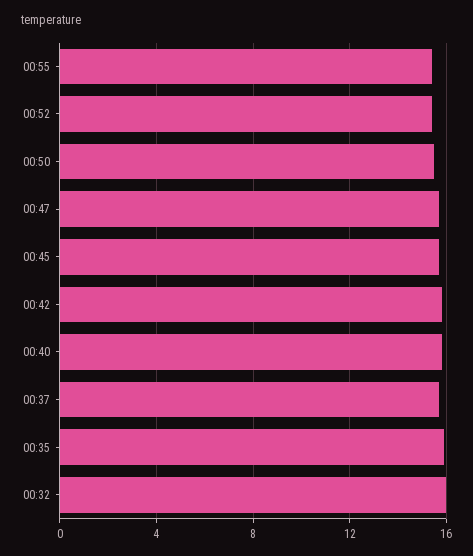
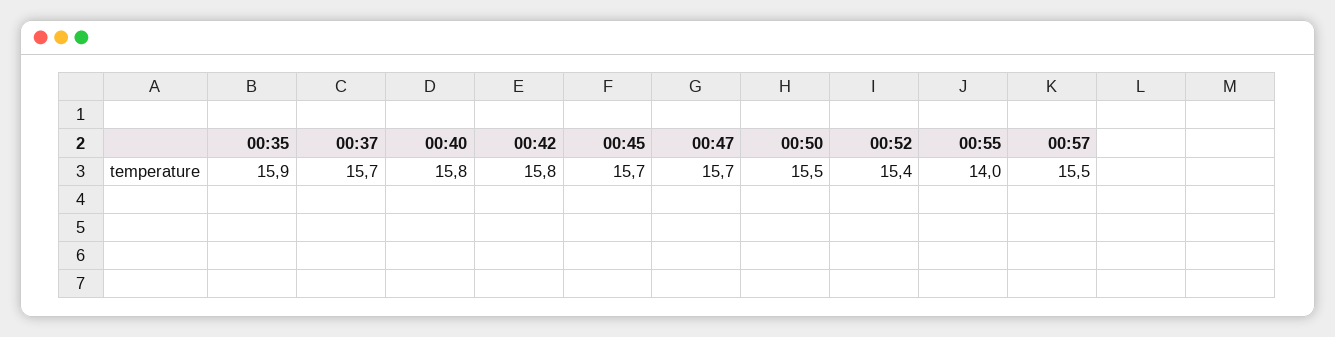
00:55: 15.5 -> 14
00:32: 16 -> none
00:57: none -> 15.5

